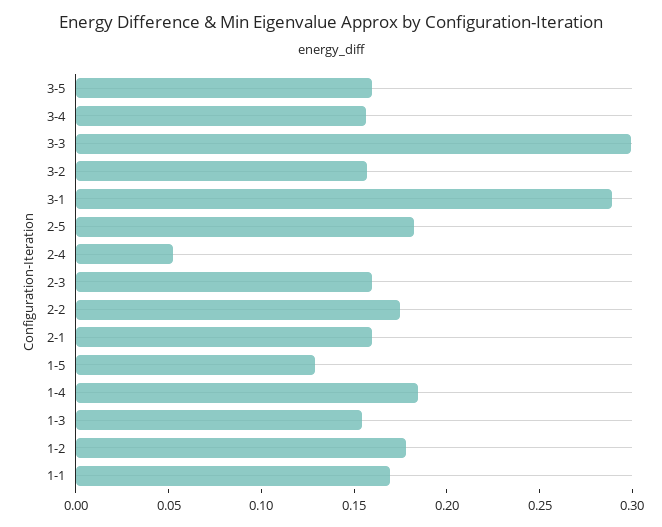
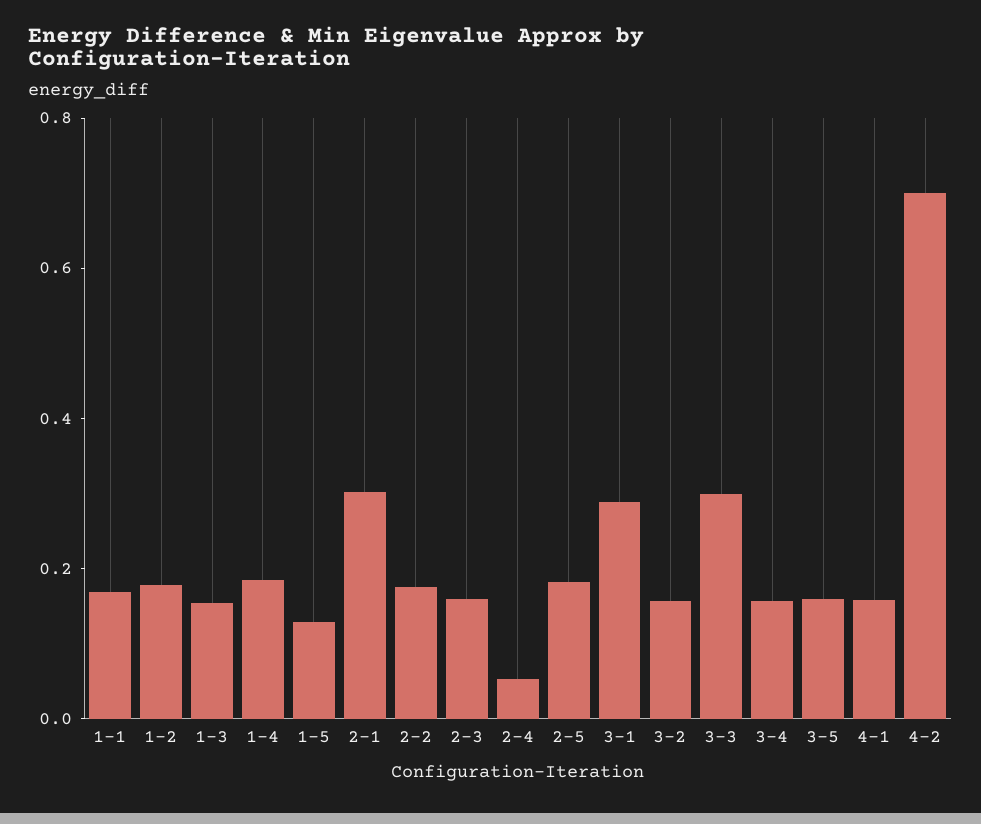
2-1: 0.16 -> 0.3
4-1: none -> 0.15
4-2: none -> 0.7

